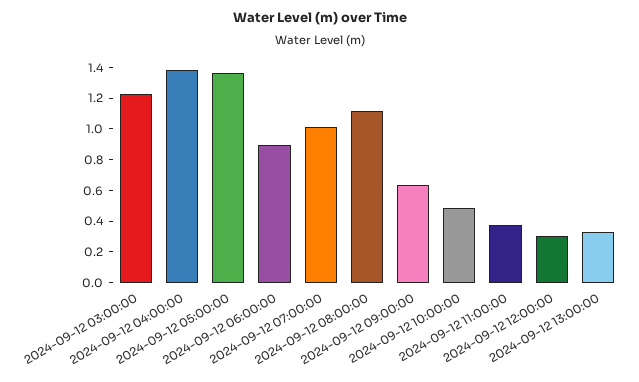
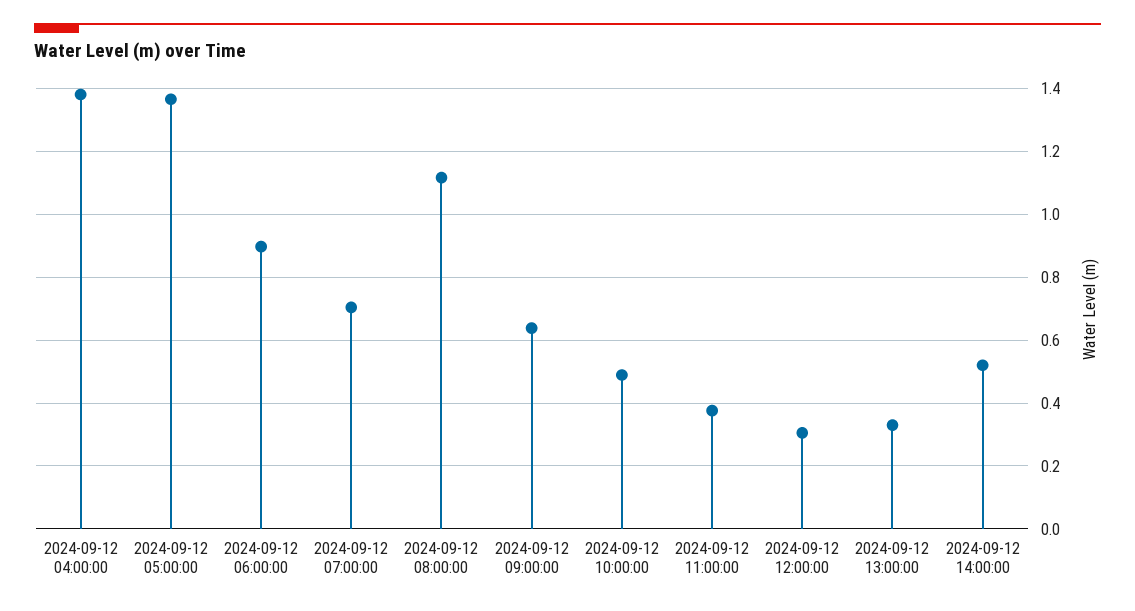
2024-09-12 03:00:00: 1.2 -> none
2024-09-12 07:00:00: 1 -> 0.7
2024-09-12 14:00:00: none -> 0.52

